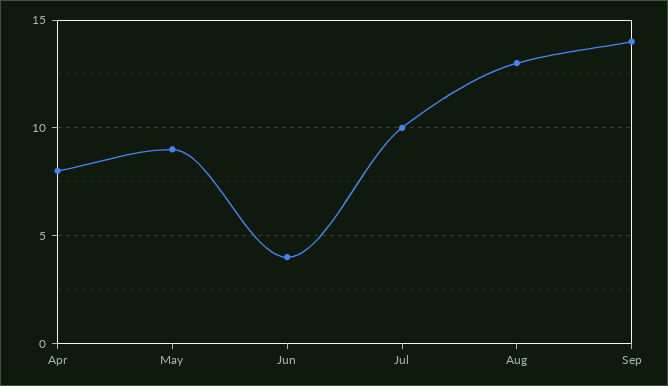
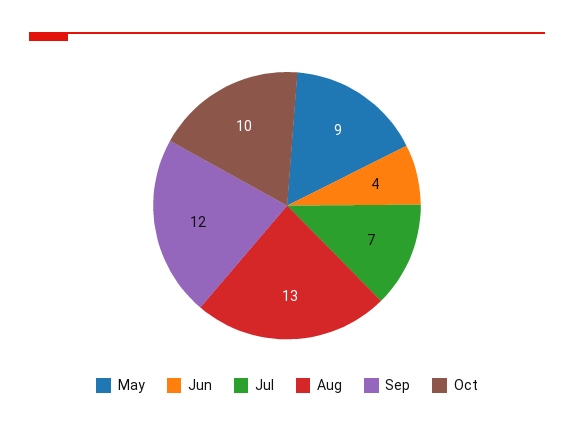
Apr: 8 -> none
Jul: 10 -> 7
Sep: 14 -> 12
Oct: none -> 10

